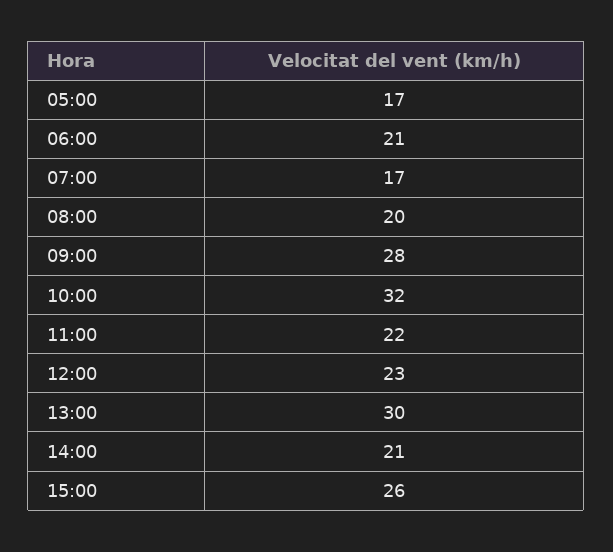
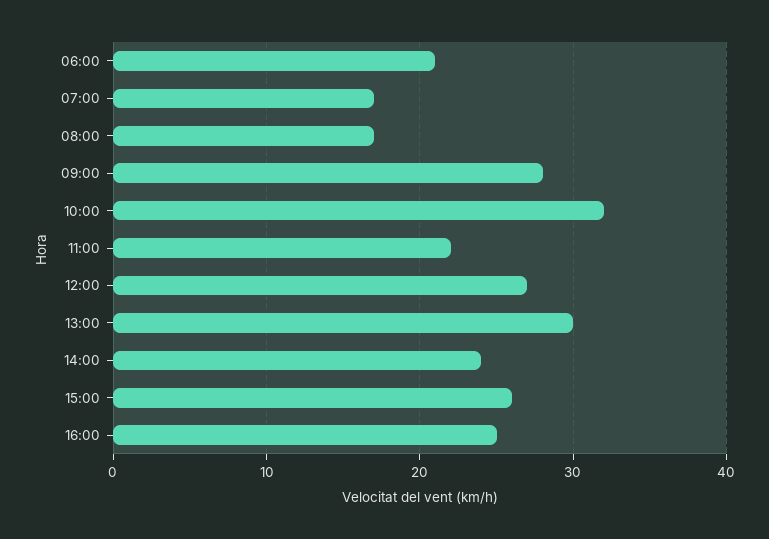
05:00: 17 -> none
08:00: 20 -> 17
12:00: 23 -> 27
14:00: 21 -> 24
16:00: none -> 25

